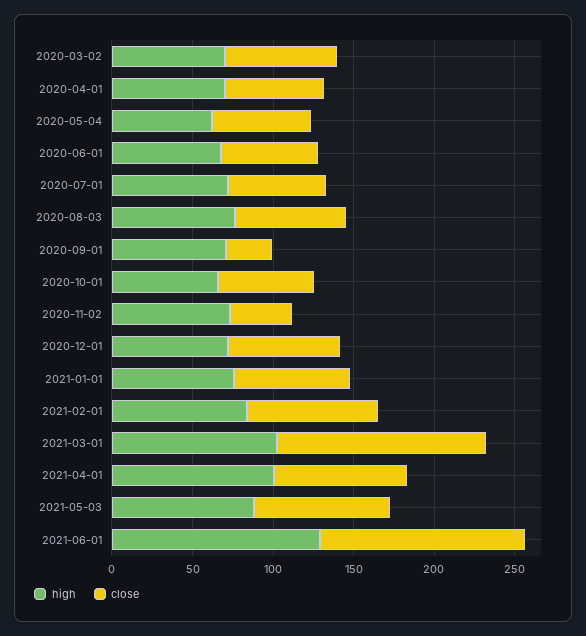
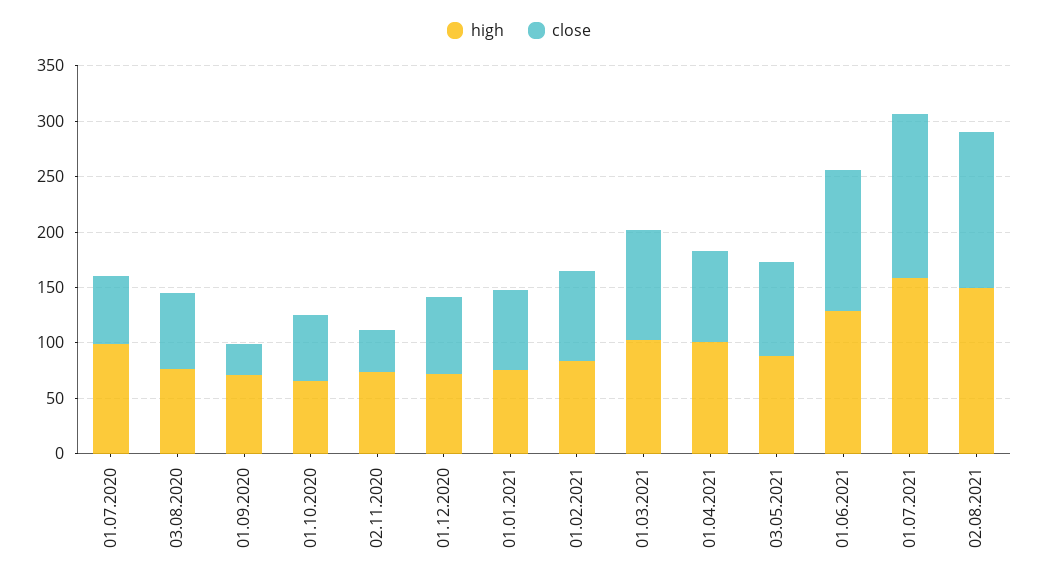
high, 2020-03-02: 70 -> none
close, 2020-03-02: 70 -> none
high, 2020-04-01: 70 -> none
close, 2020-04-01: 60 -> none
high, 2020-05-04: 60 -> none
close, 2020-05-04: 60 -> none
high, 2020-06-01: 70 -> none
close, 2020-06-01: 60 -> none
high, 2020-07-01: 70 -> 100
close, 2021-03-01: 130 -> 100
high, 01.07.2021: none -> 160
close, 01.07.2021: none -> 150
high, 02.08.2021: none -> 150
close, 02.08.2021: none -> 140

